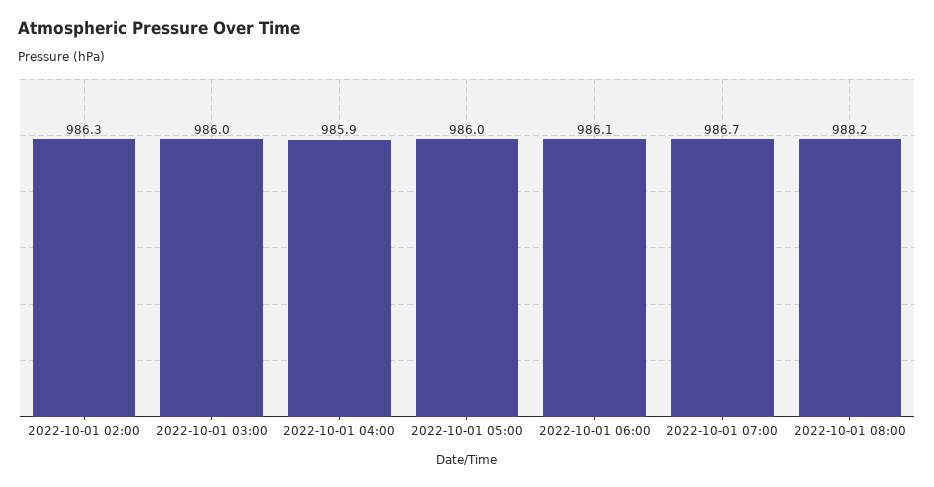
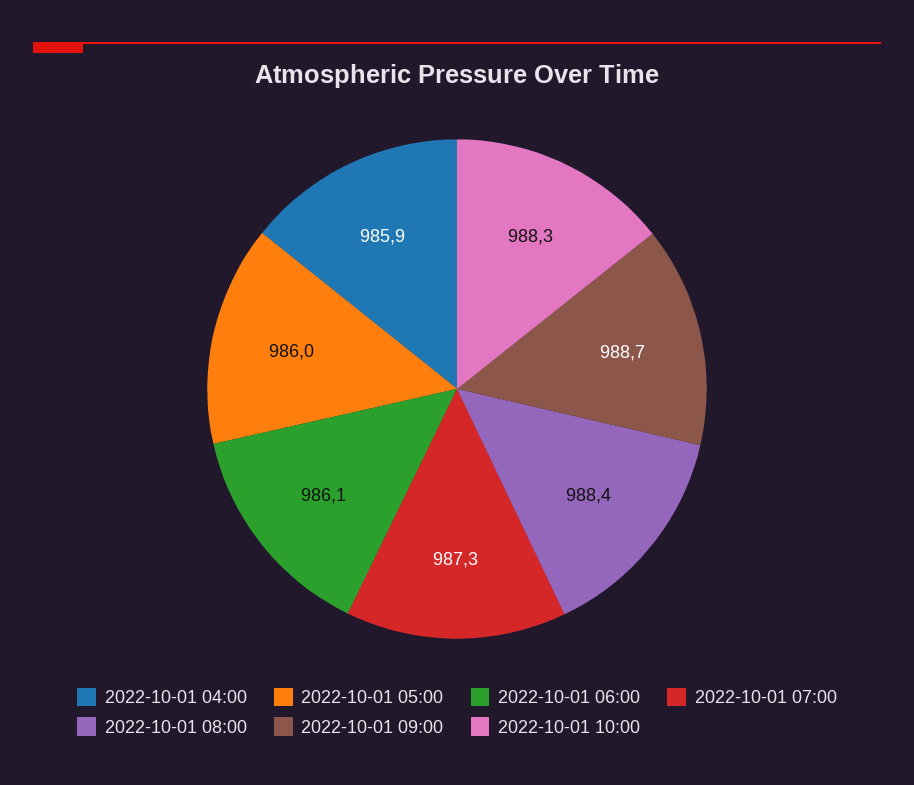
2022-10-01 02:00: 986.3 -> none
2022-10-01 03:00: 986 -> none
2022-10-01 07:00: 986.7 -> 987.3
2022-10-01 08:00: 988.2 -> 988.4
2022-10-01 09:00: none -> 988.7
2022-10-01 10:00: none -> 988.3

